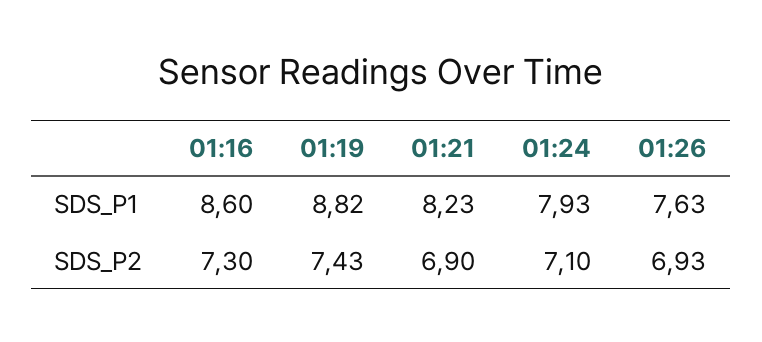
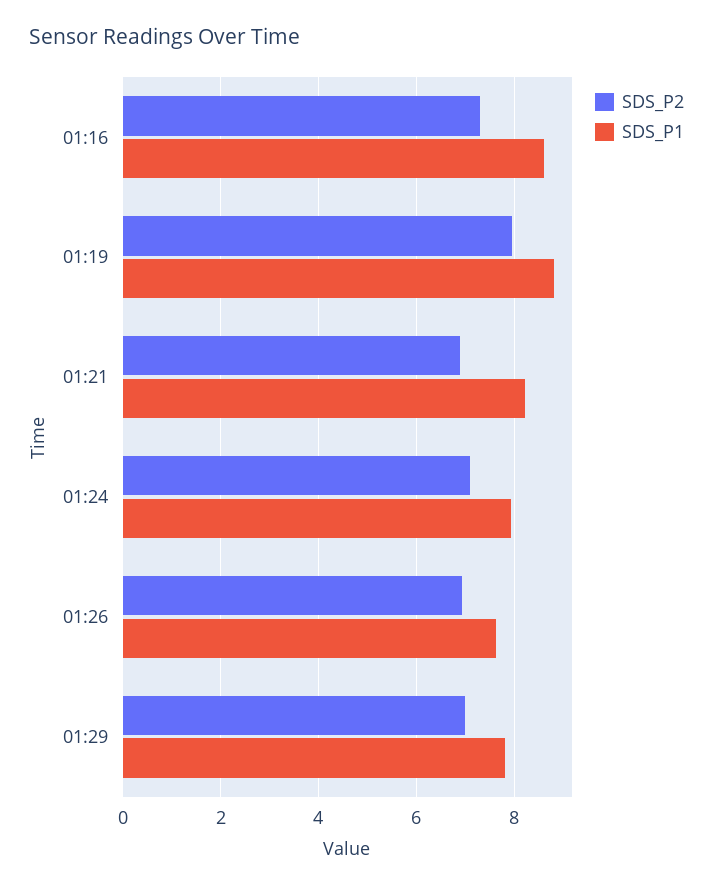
SDS_P2, 01:19: 7.43 -> 8
SDS_P2, 01:29: none -> 7
SDS_P1, 01:29: none -> 7.8

